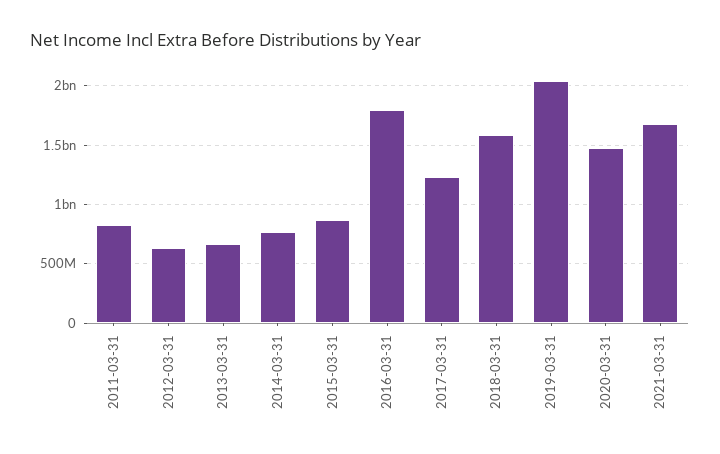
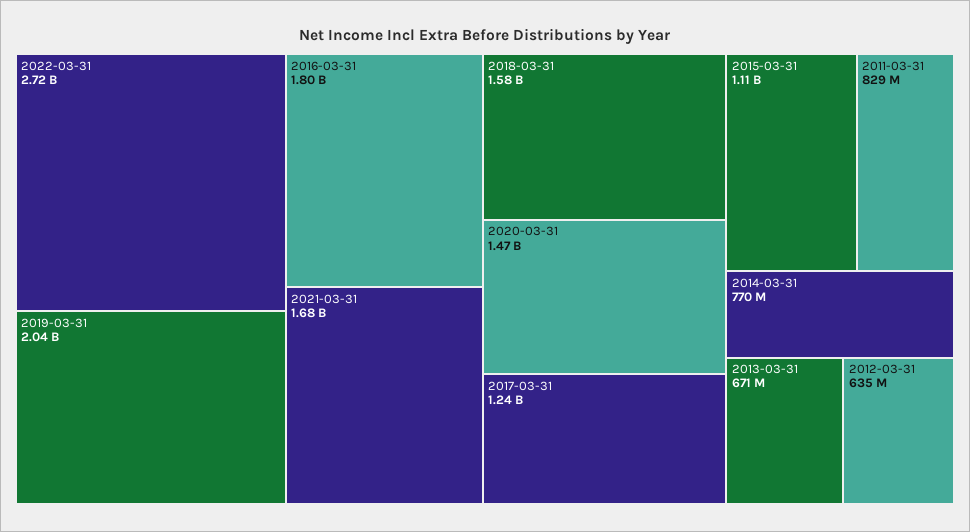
2015-03-31: 900000000 -> 1110000000
2022-03-31: none -> 2720000000

